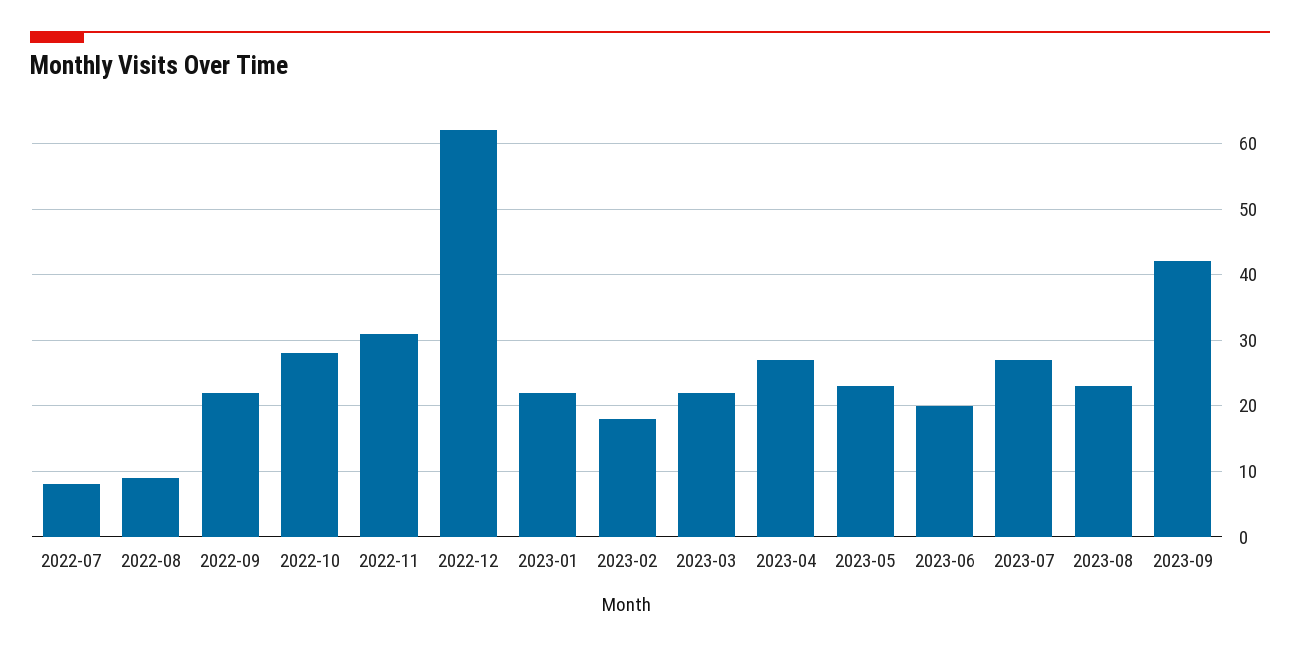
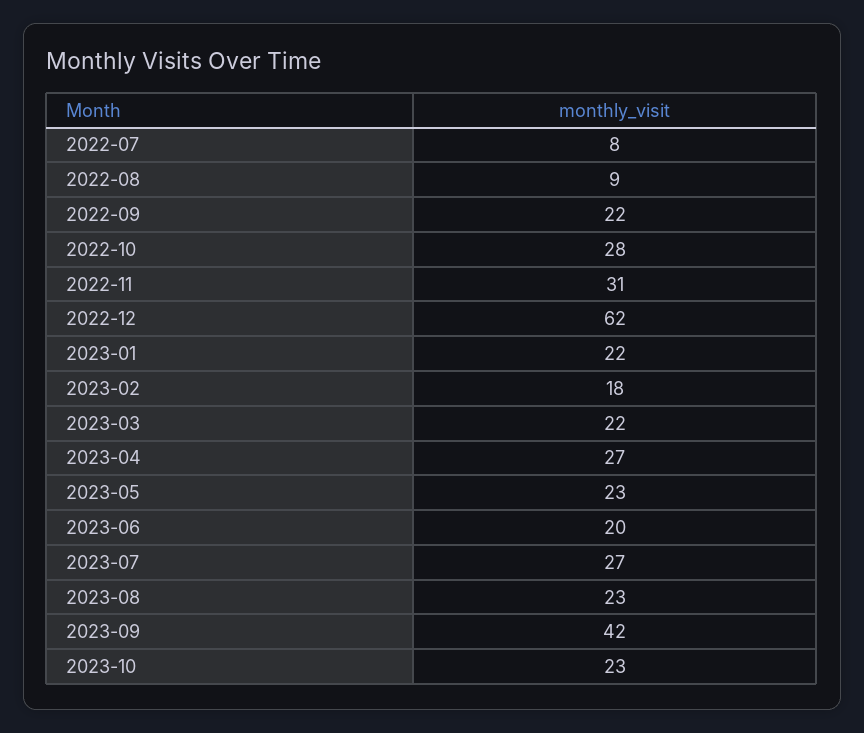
2023-10: none -> 23

